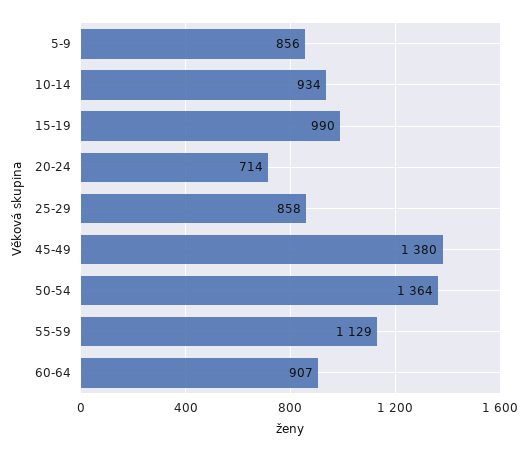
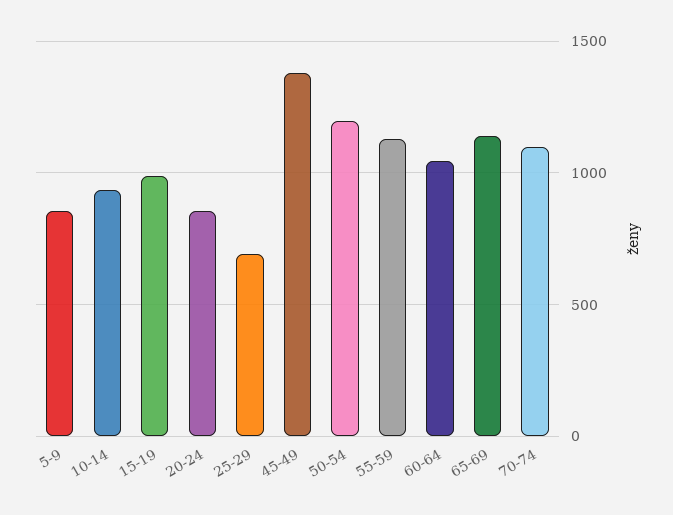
20-24: 714 -> 850
25-29: 858 -> 700
50-54: 1364 -> 1200
60-64: 907 -> 1050
65-69: none -> 1150
70-74: none -> 1100

